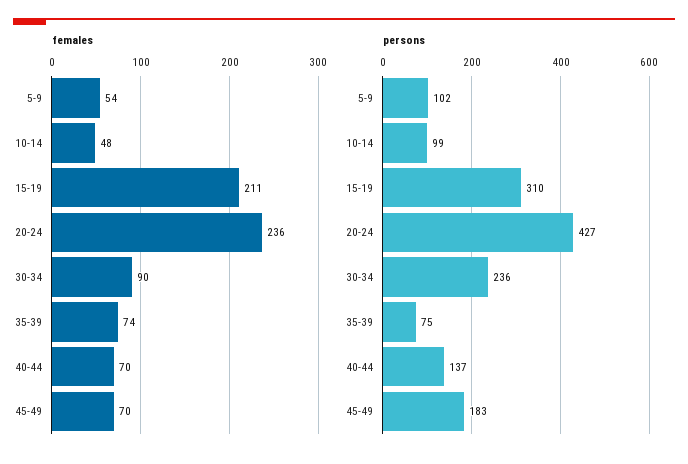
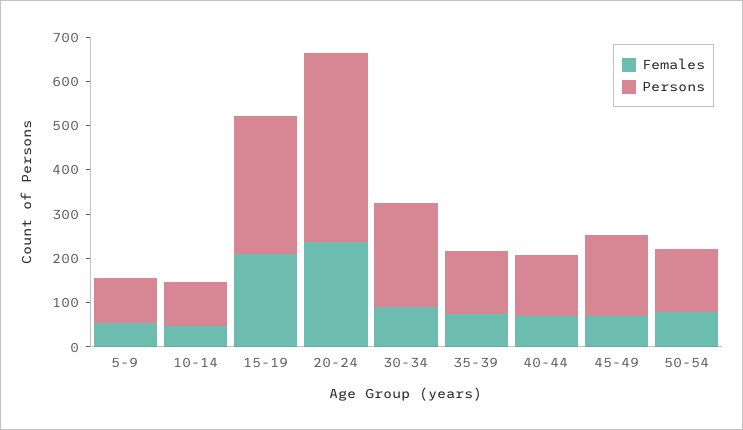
persons, 35-39: 75 -> 140
females, 50-54: none -> 80
persons, 50-54: none -> 140

